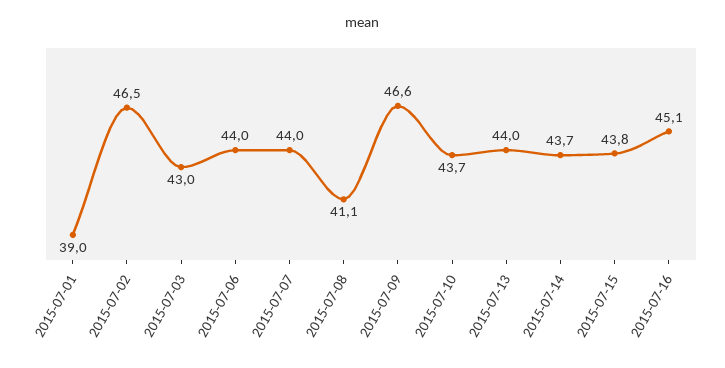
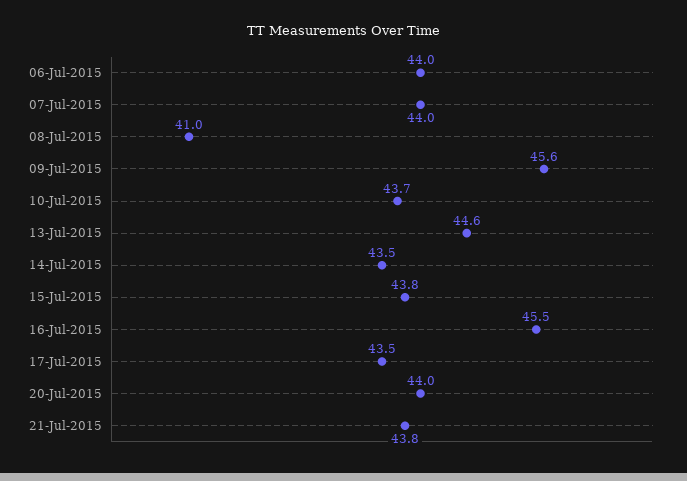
2015-07-01: 39 -> none
2015-07-02: 46.5 -> none
2015-07-03: 43 -> none
2015-07-08: 41.1 -> 41
2015-07-09: 46.6 -> 45.6
2015-07-13: 44 -> 44.6
2015-07-14: 43.7 -> 43.5
2015-07-16: 45.1 -> 45.5
17-Jul-2015: none -> 43.5
20-Jul-2015: none -> 44
21-Jul-2015: none -> 43.8

